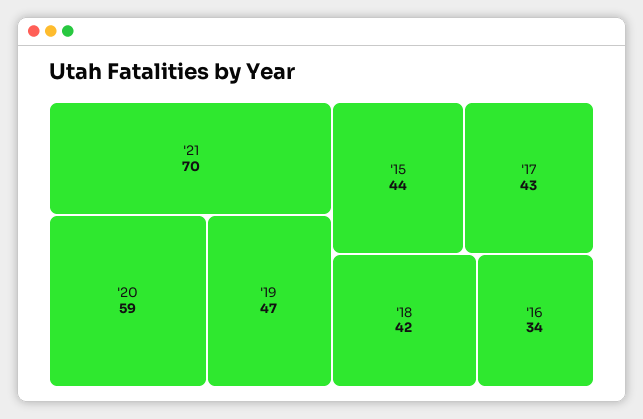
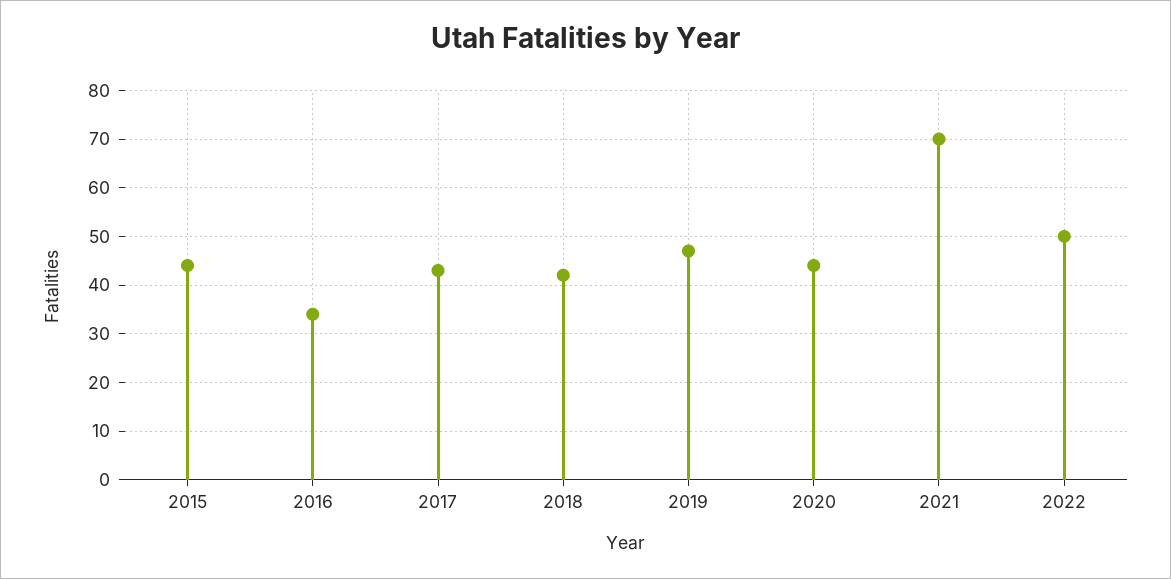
'20: 59 -> 45
2022: none -> 50

